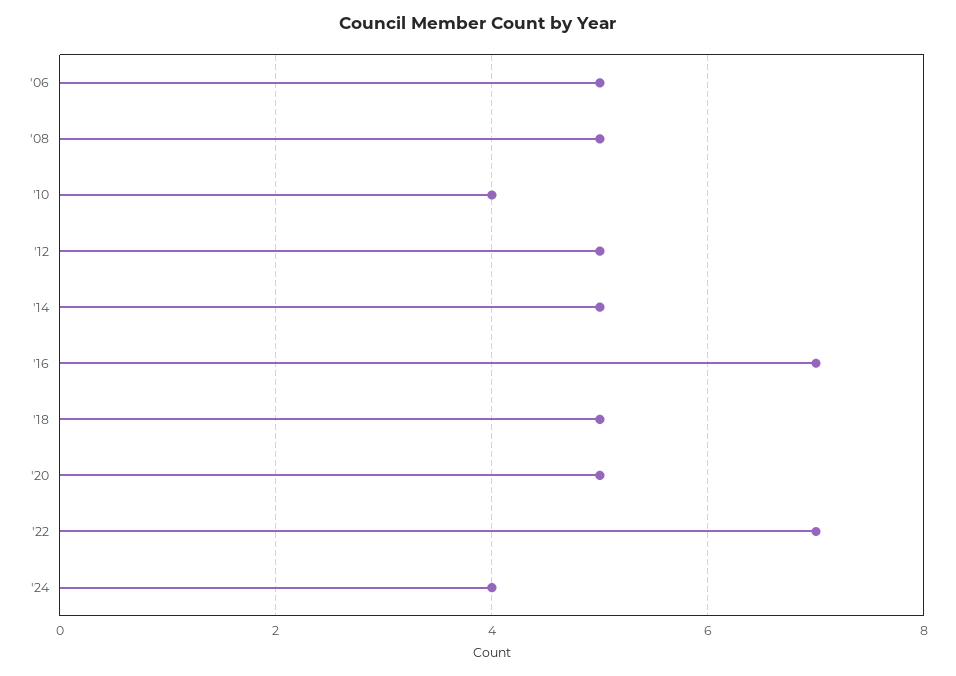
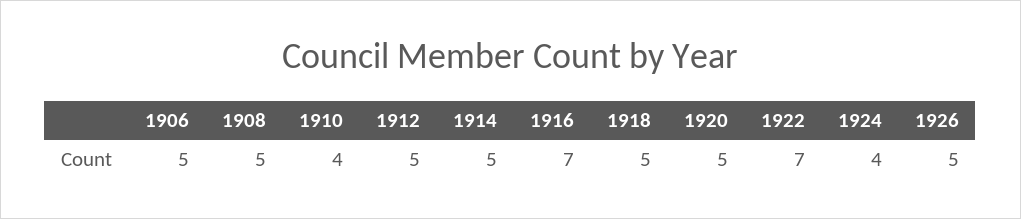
1926: none -> 5

